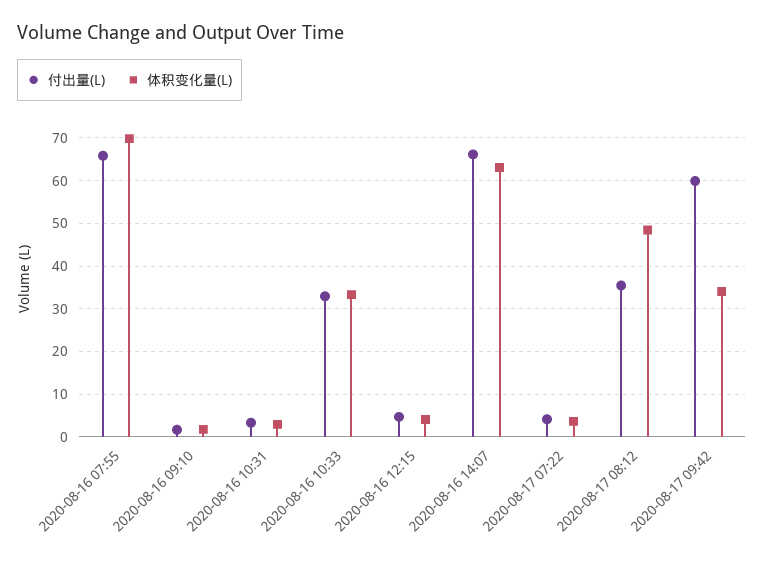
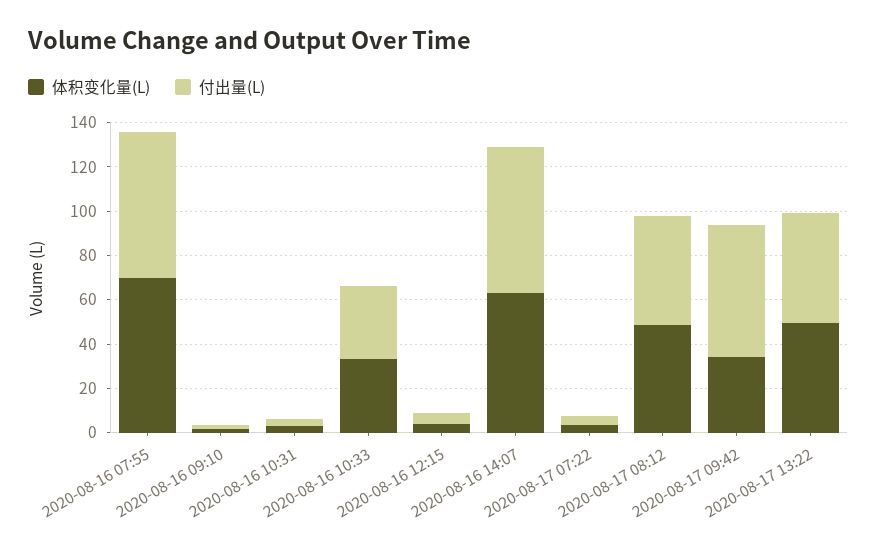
付出量(L), 2020-08-17 08:12: 36 -> 50
体积变化量(L), 2020-08-17 13:22: none -> 50
付出量(L), 2020-08-17 13:22: none -> 50

